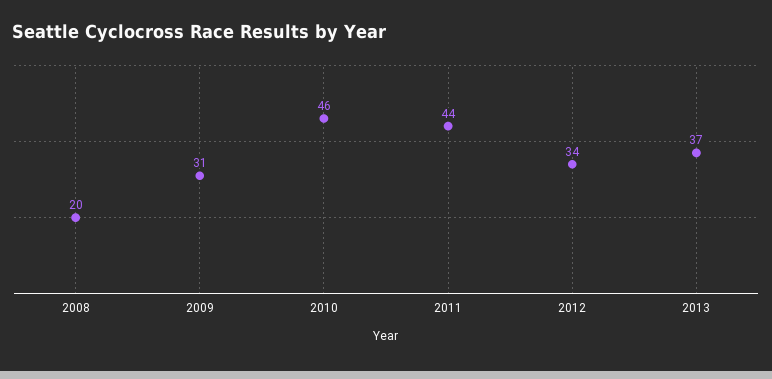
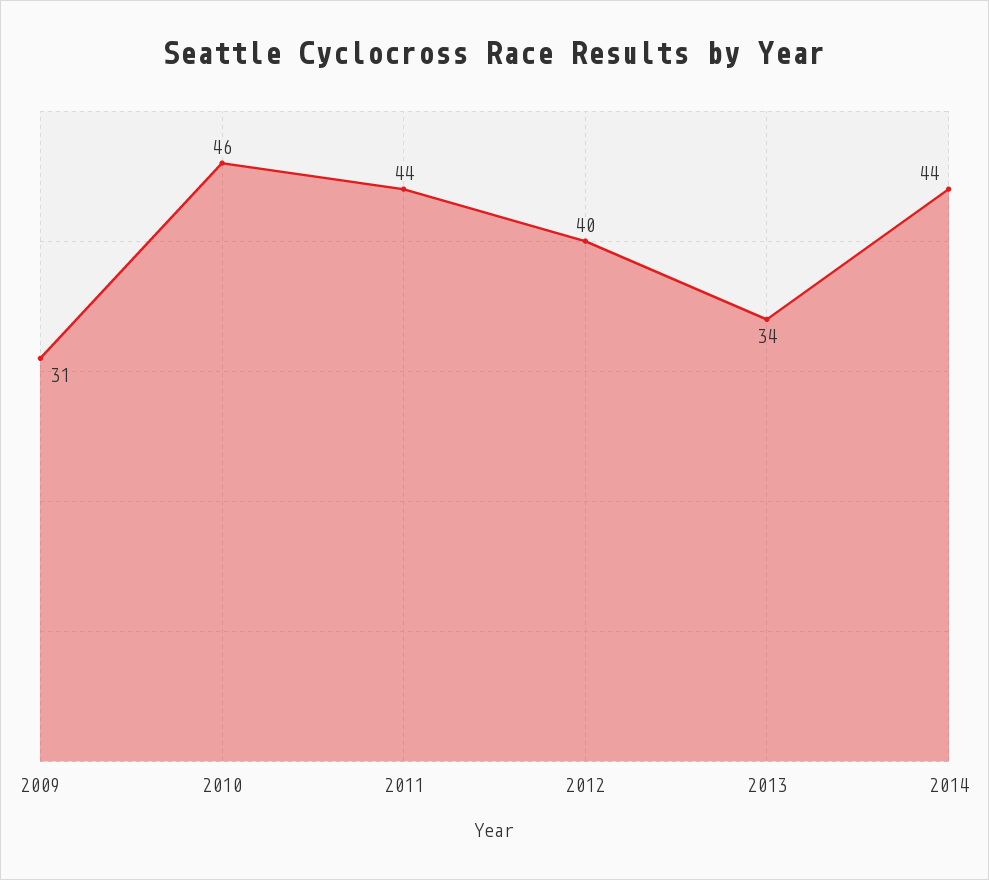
2008: 20 -> none
2012: 34 -> 40
2013: 37 -> 34
2014: none -> 44

